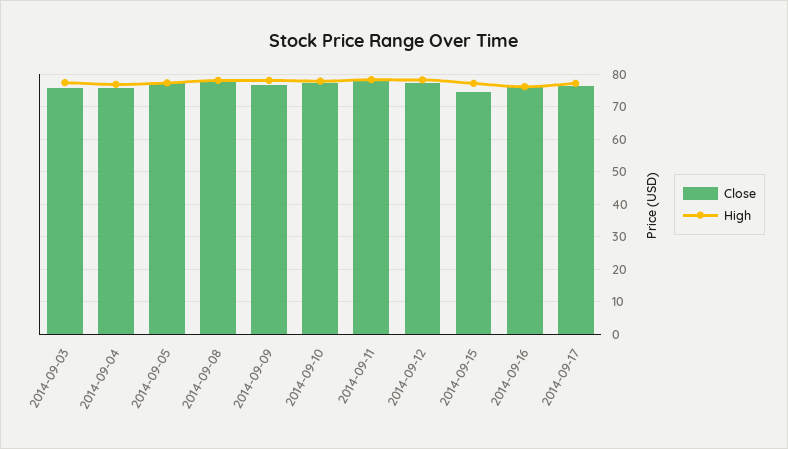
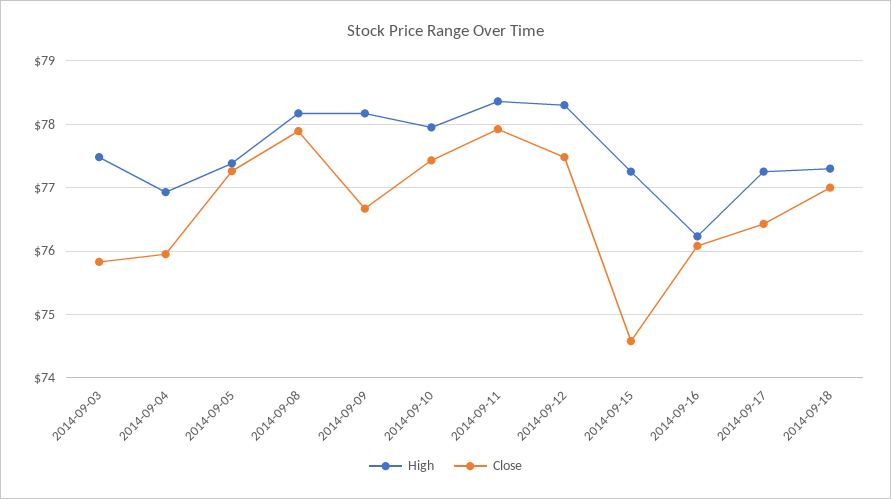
High, 2014-09-18: none -> 77.3
Close, 2014-09-18: none -> 77

